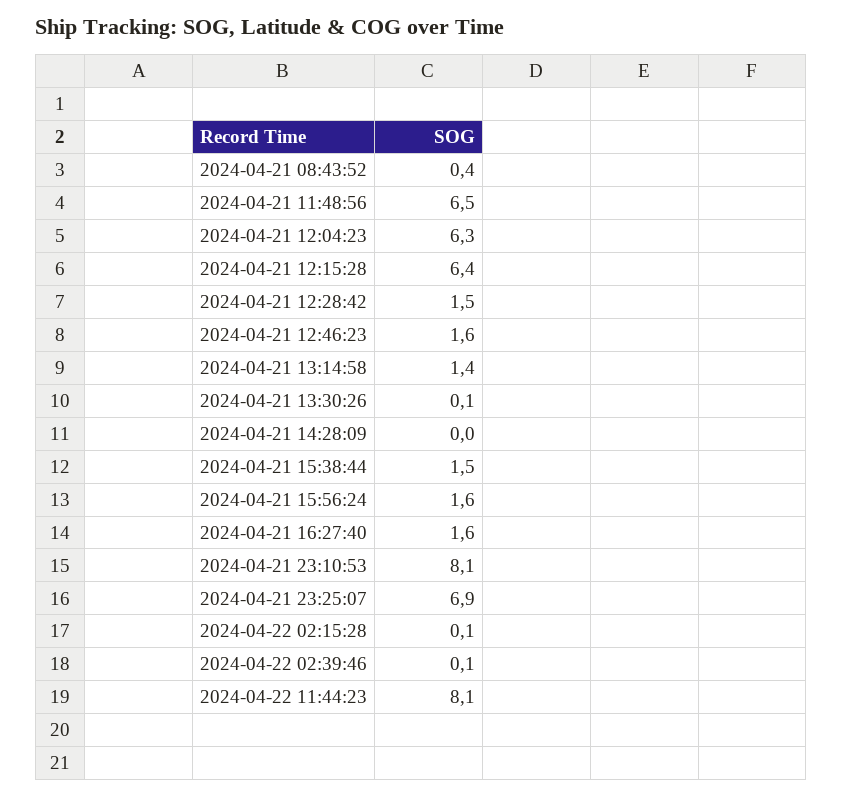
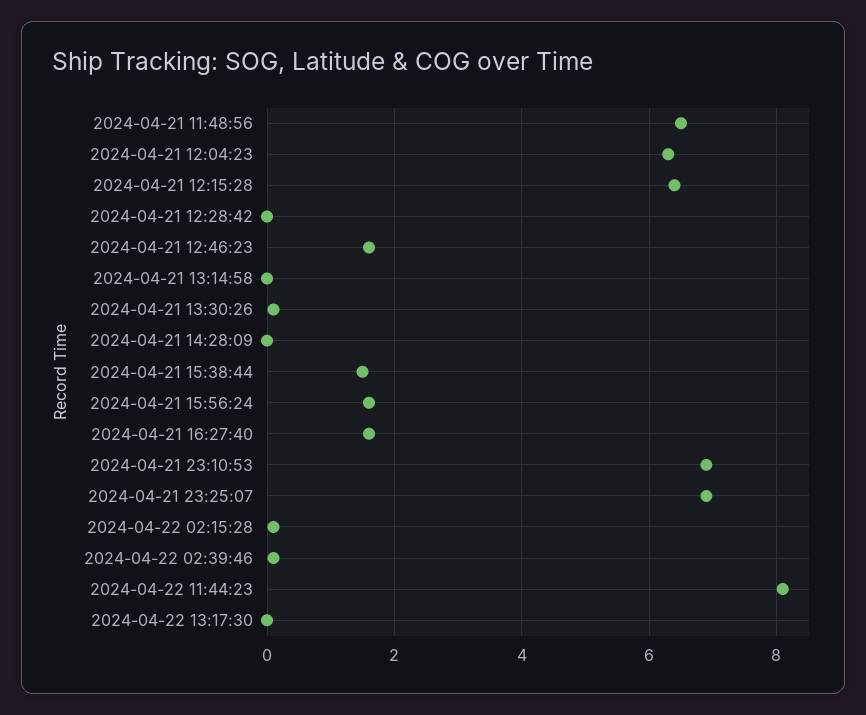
2024-04-21 08:43:52: 0.4 -> none
2024-04-21 12:28:42: 1.5 -> 0
2024-04-21 13:14:58: 1.4 -> 0
2024-04-21 23:10:53: 8.1 -> 7
2024-04-22 13:17:30: none -> 0

